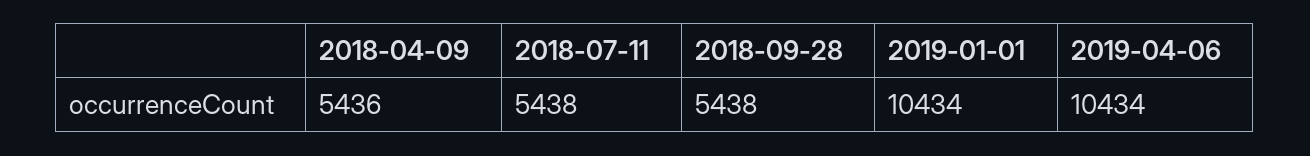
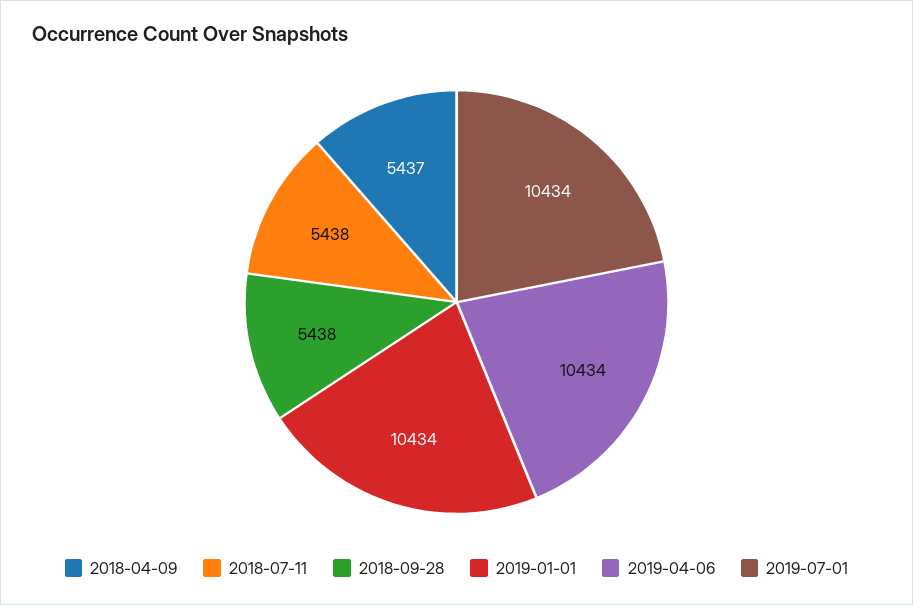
2018-04-09: 5436 -> 5437
2019-07-01: none -> 10434

